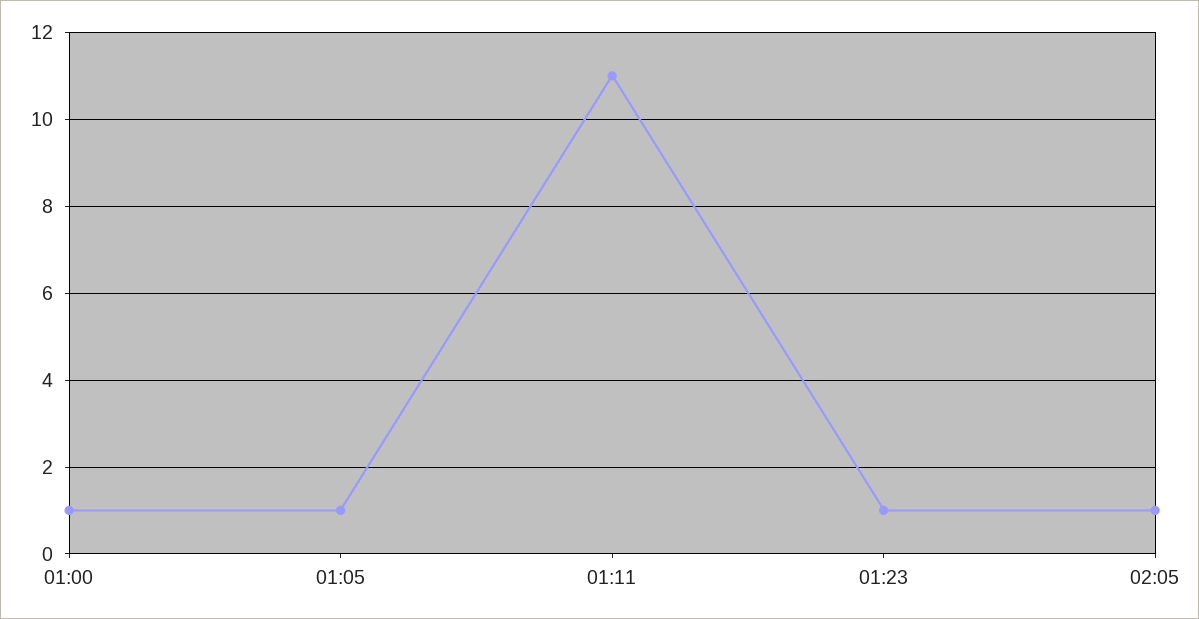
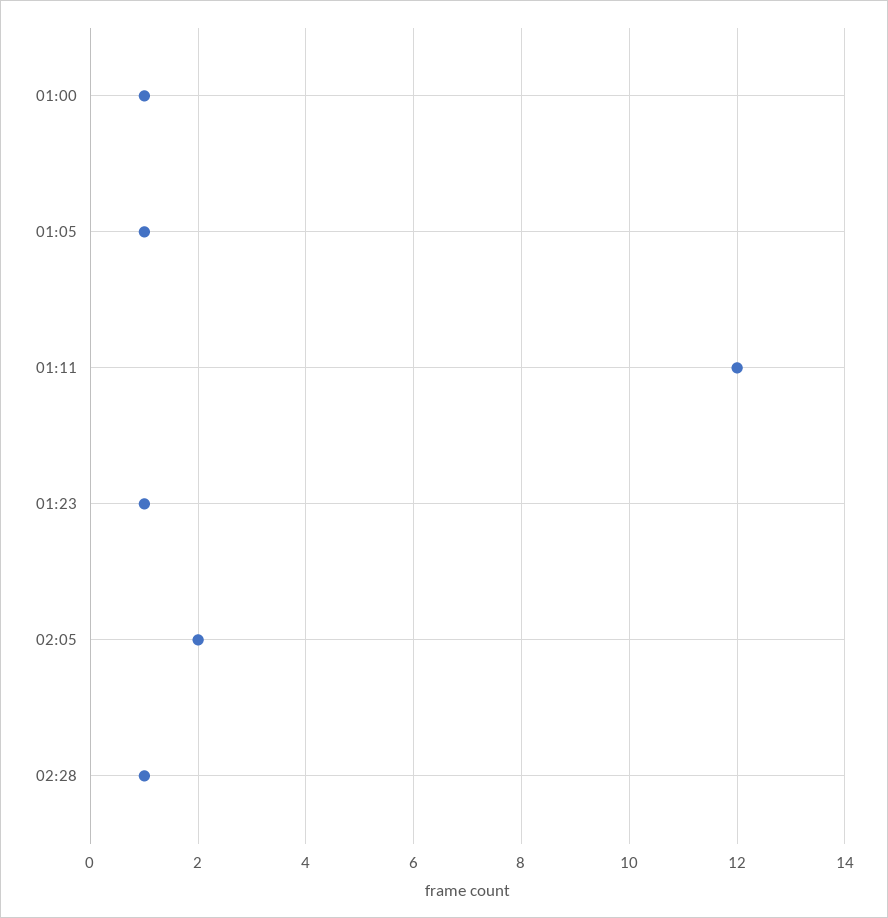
01:11: 11 -> 12
02:05: 1 -> 2
02:28: none -> 1

